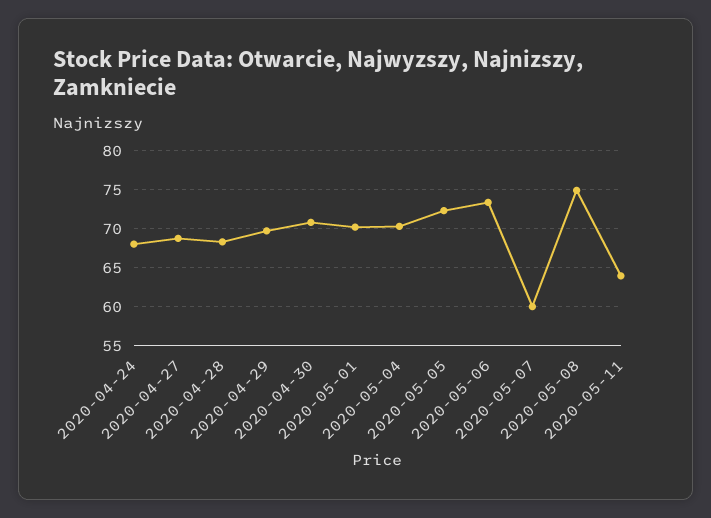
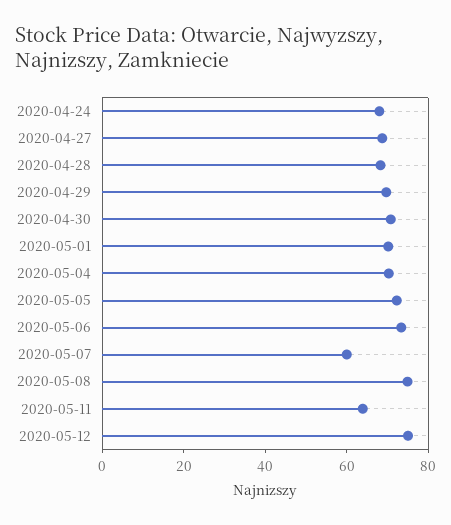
2020-05-12: none -> 75

